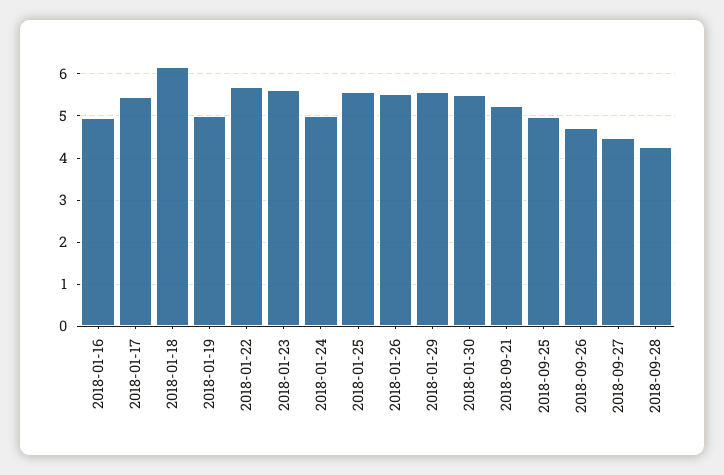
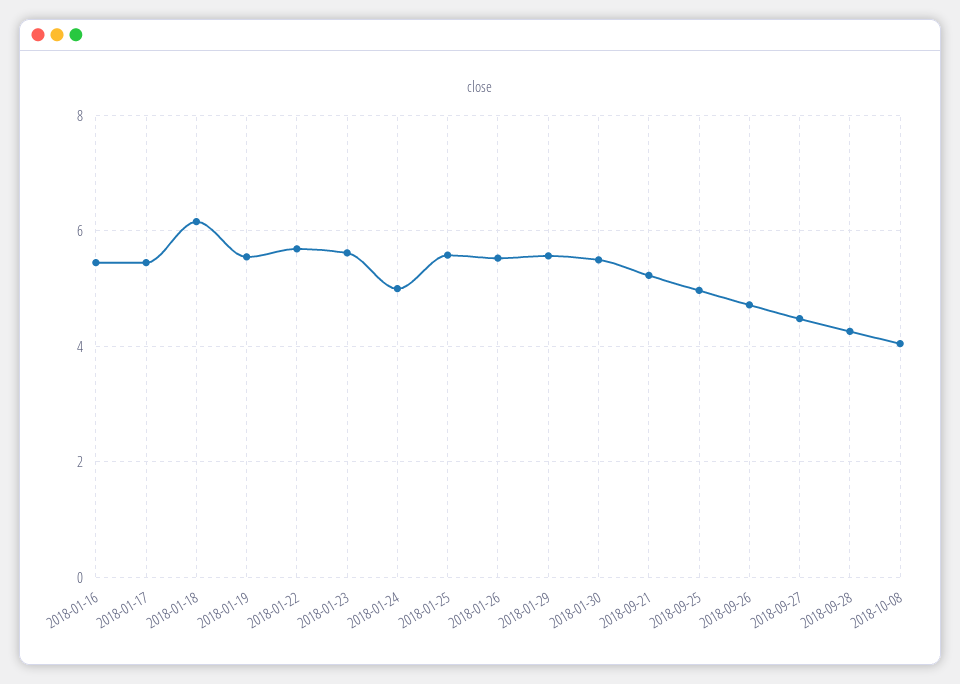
2018-01-16: 5 -> 5.4
2018-01-19: 5 -> 5.6
2018-10-08: none -> 4

